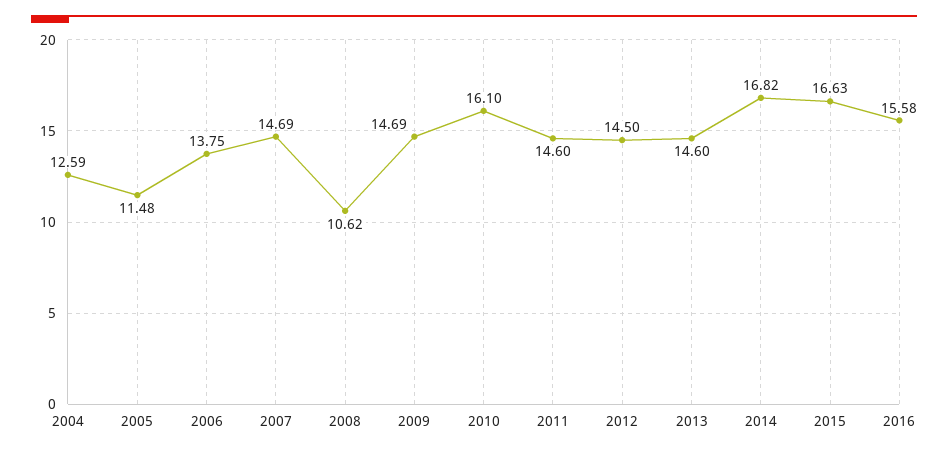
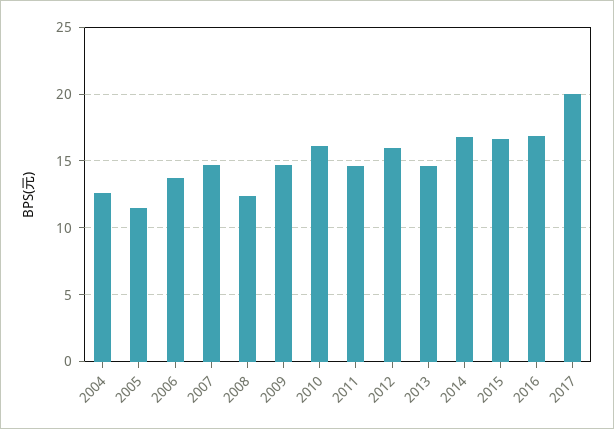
2008: 10.62 -> 12.5
2012: 14.5 -> 16
2016: 15.58 -> 17
2017: none -> 20

